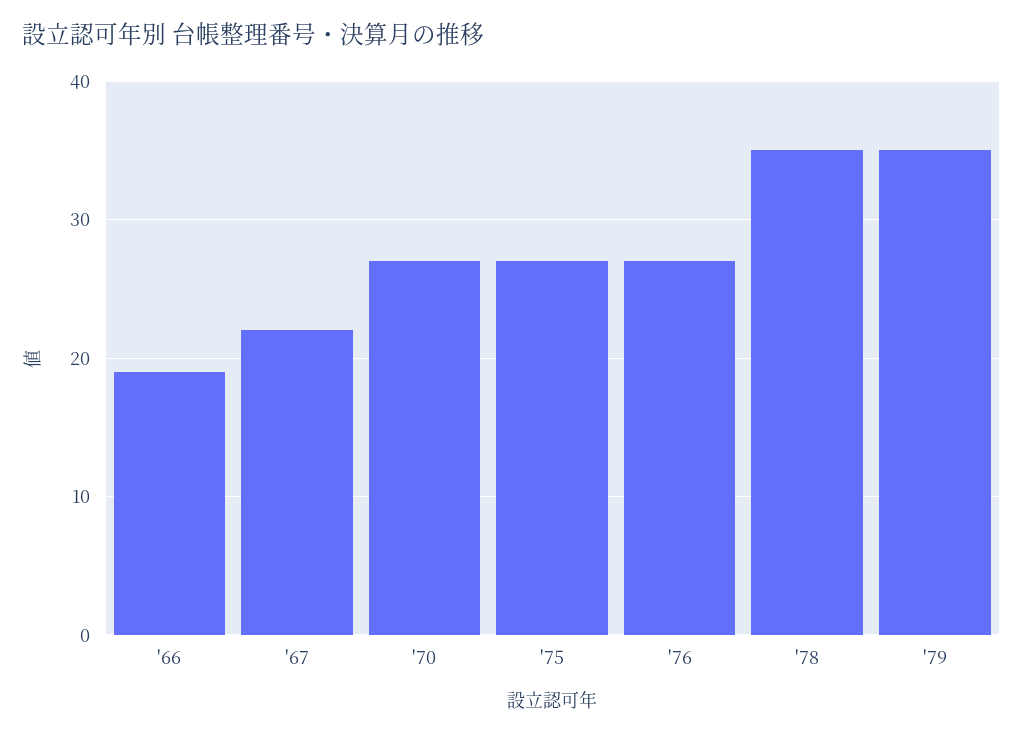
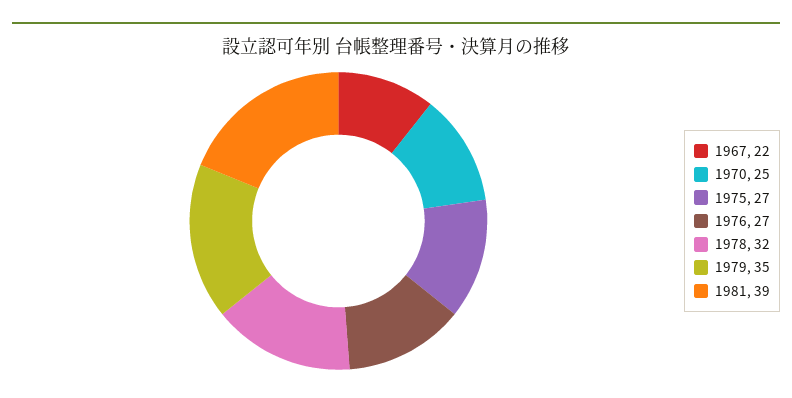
'66: 19 -> none
'70: 27 -> 25
'78: 35 -> 32
1981: none -> 39

